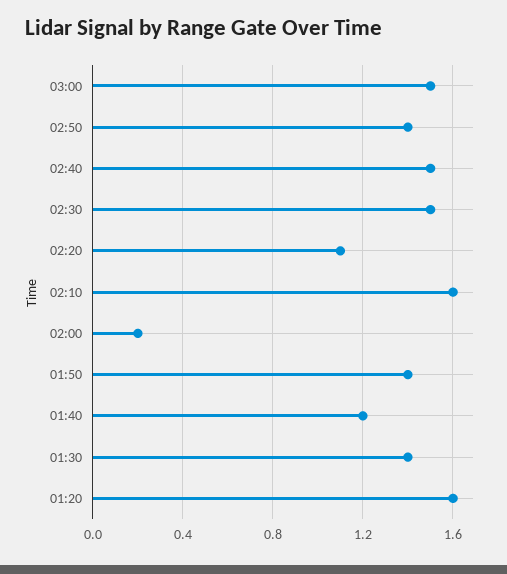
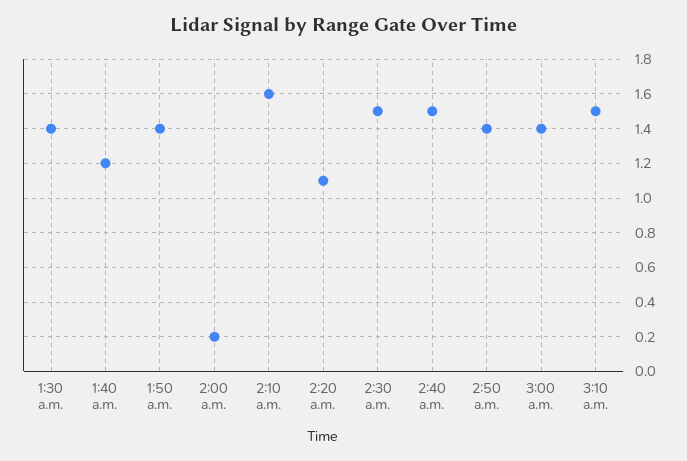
03:00: 1.5 -> 1.4
01:20: 1.6 -> none
3:10 a.m.: none -> 1.5

